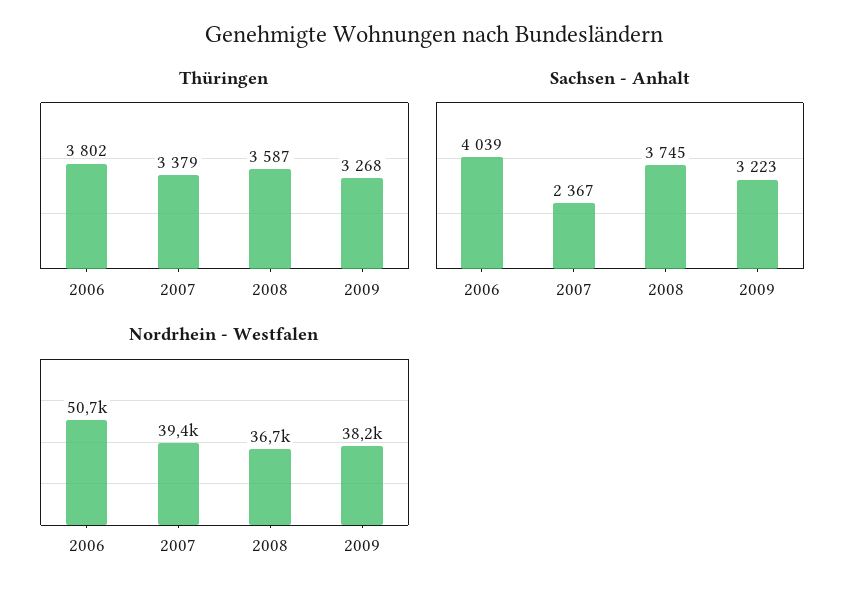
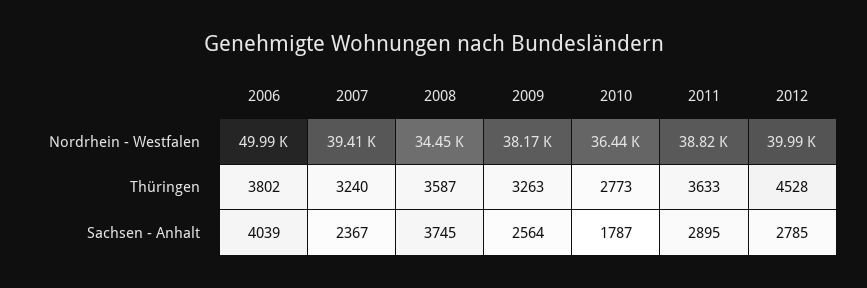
Thüringen, 2007: 3379 -> 3240
Thüringen, 2009: 3268 -> 3263
Sachsen - Anhalt, 2009: 3223 -> 2564
Nordrhein - Westfalen, 2006: 50700 -> 49990
Nordrhein - Westfalen, 2008: 36700 -> 34450
Nordrhein - Westfalen, 2010: none -> 36440
Nordrhein - Westfalen, 2011: none -> 38820
Nordrhein - Westfalen, 2012: none -> 39990
Thüringen, 2010: none -> 2773
Thüringen, 2011: none -> 3633
Thüringen, 2012: none -> 4528
Sachsen - Anhalt, 2010: none -> 1787
Sachsen - Anhalt, 2011: none -> 2895
Sachsen - Anhalt, 2012: none -> 2785

